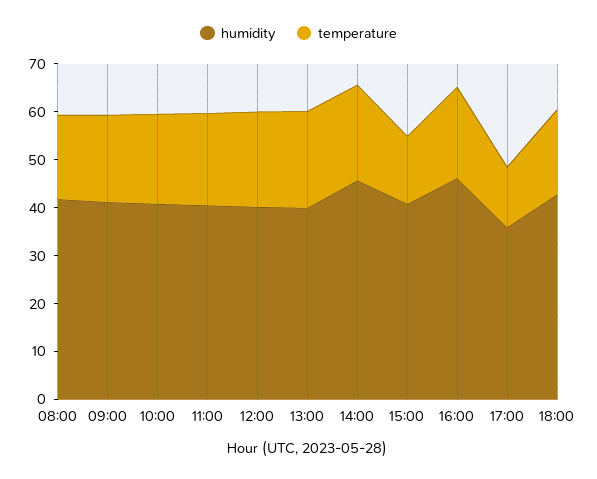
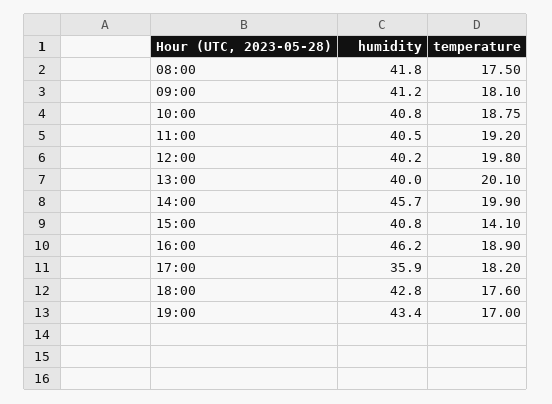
temperature, 17:00: 12 -> 18.2
humidity, 19:00: none -> 43.4
temperature, 19:00: none -> 17

